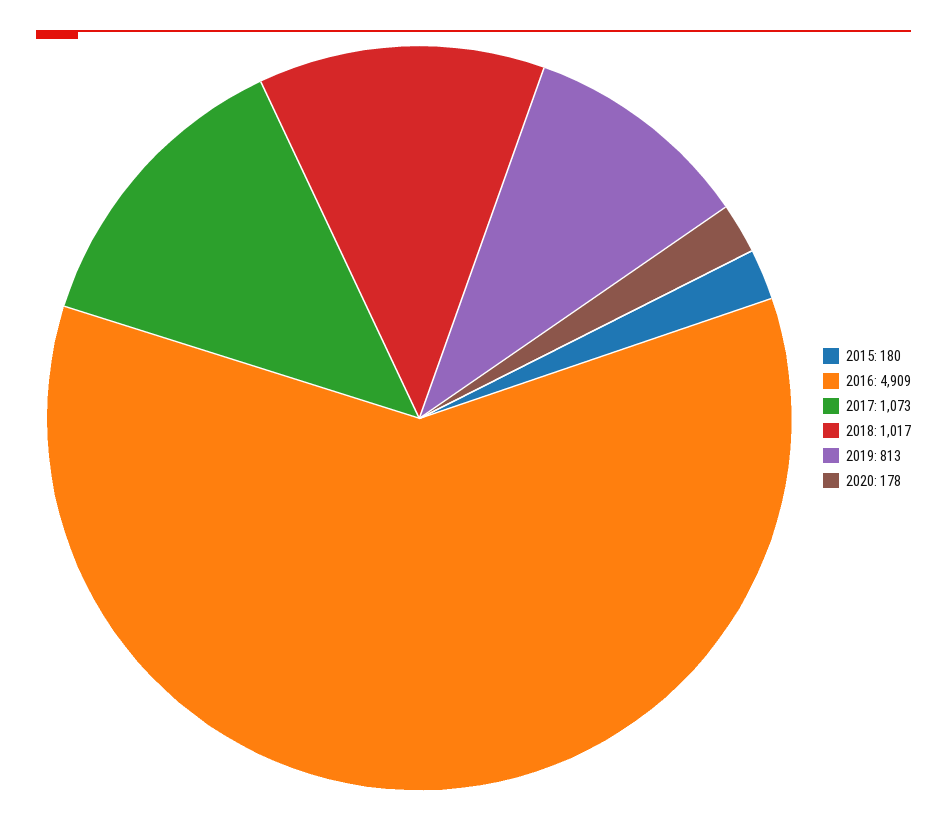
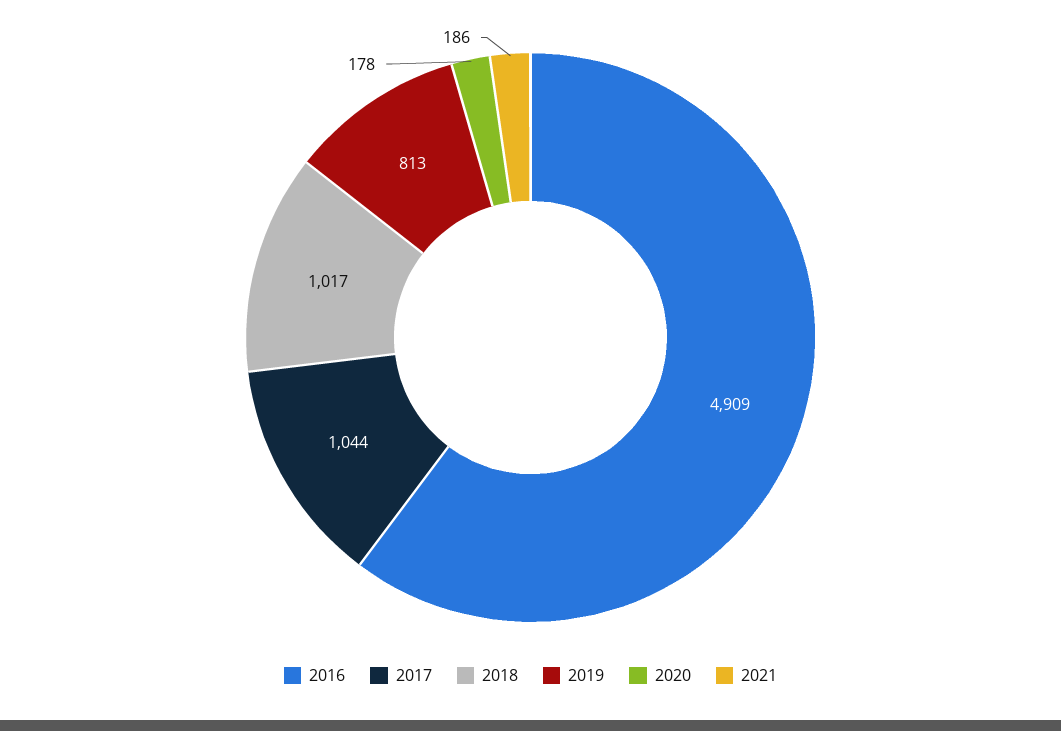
2015: 180 -> none
2017: 1073 -> 1044
2021: none -> 186

